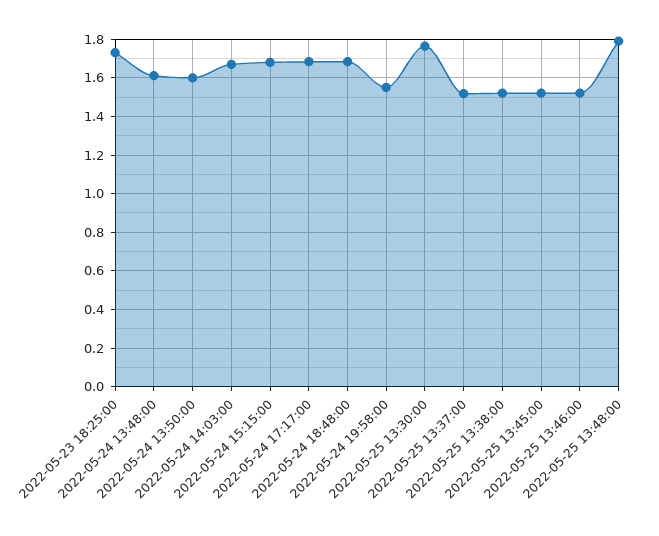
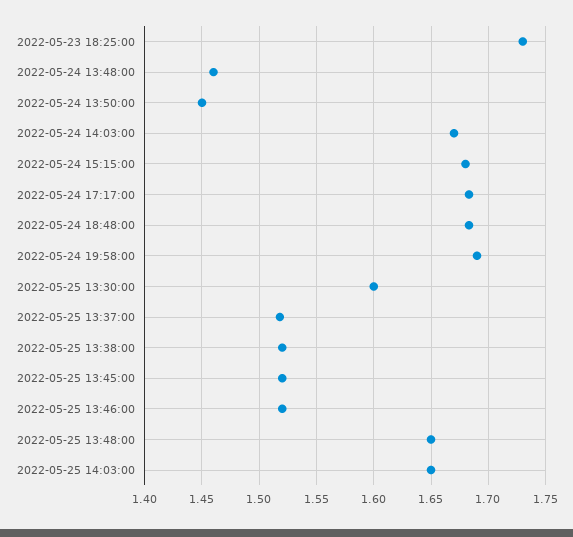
2022-05-24 13:48:00: 1.6 -> 1.46
2022-05-24 13:50:00: 1.6 -> 1.45
2022-05-24 19:58:00: 1.55 -> 1.69
2022-05-25 13:30:00: 1.75 -> 1.6
2022-05-25 13:48:00: 1.8 -> 1.65
2022-05-25 14:03:00: none -> 1.65

